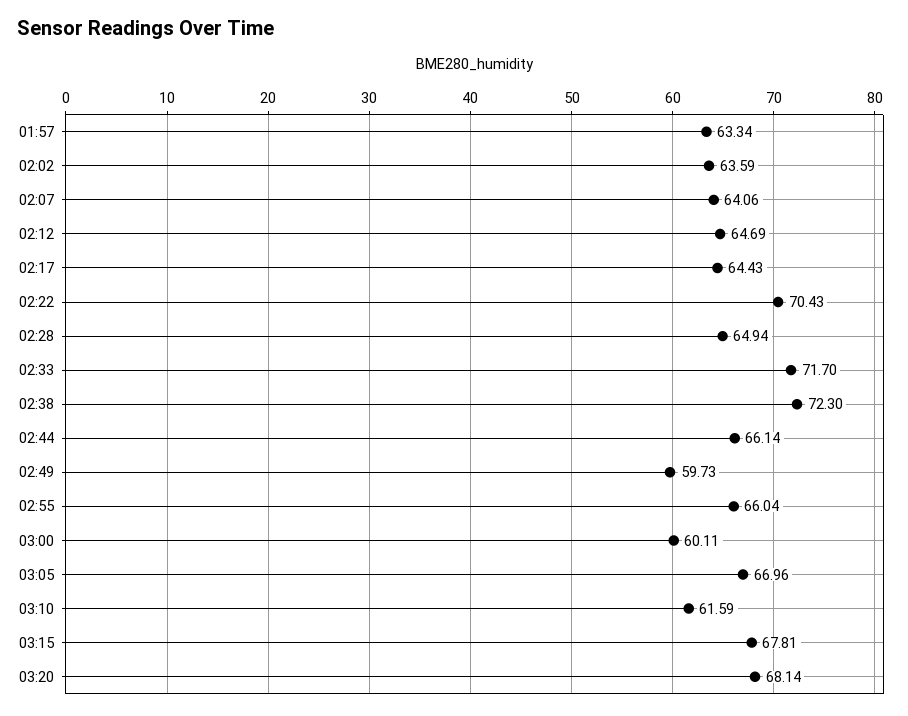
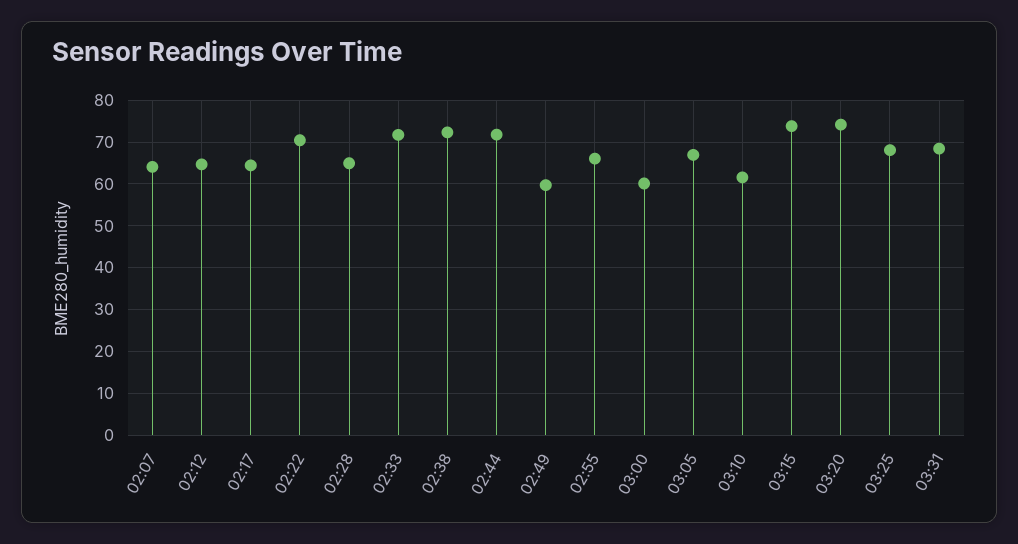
01:57: 63.34 -> none
02:02: 63.59 -> none
02:44: 66.14 -> 72
03:15: 67.81 -> 74
03:20: 68.14 -> 74
03:25: none -> 68
03:31: none -> 68

